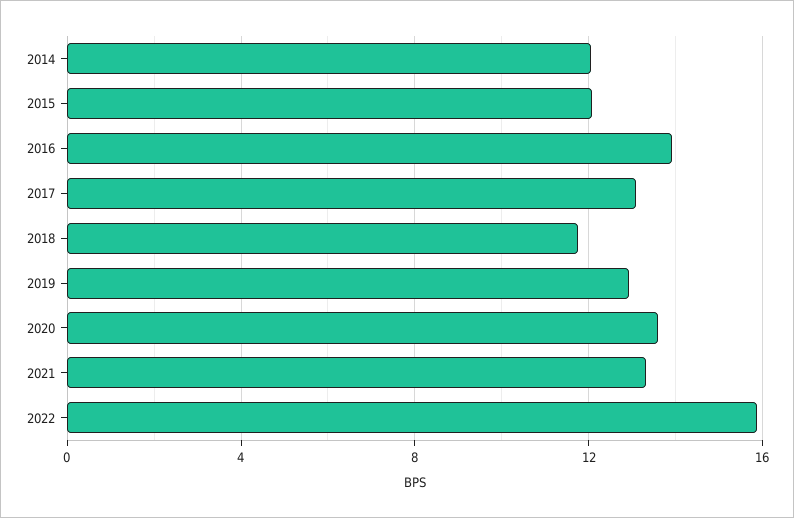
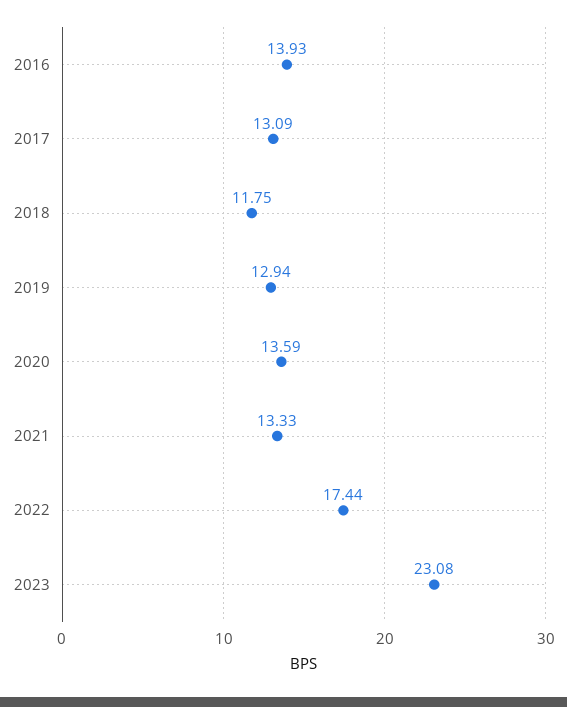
2014: 12 -> none
2015: 12 -> none
2022: 16 -> 17.44
2023: none -> 23.08

